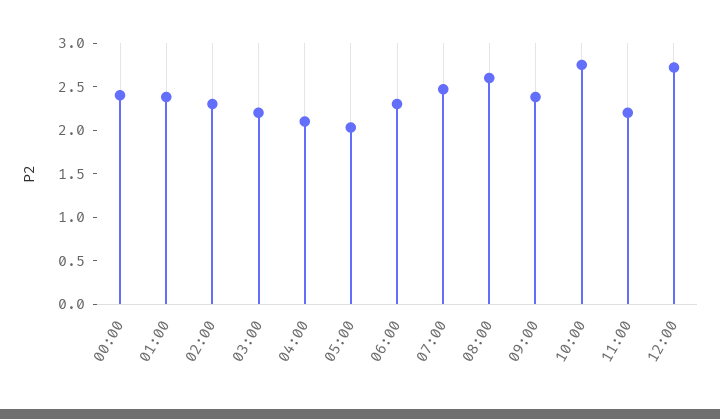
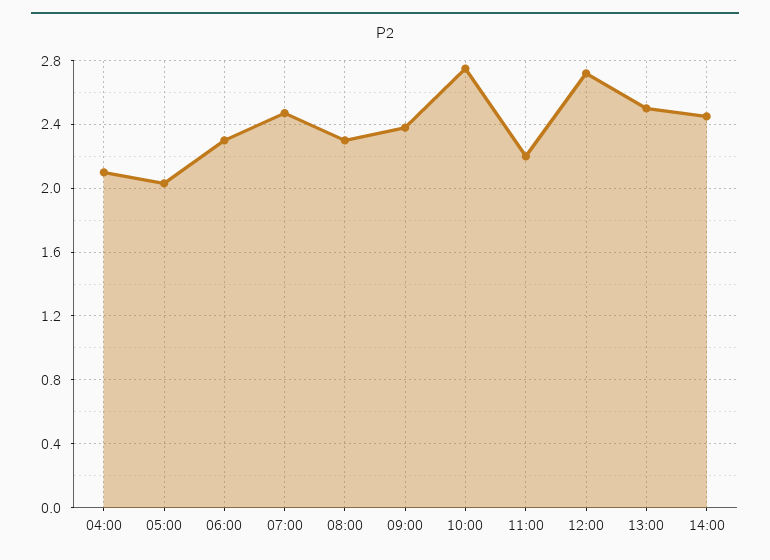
00:00: 2.4 -> none
01:00: 2.4 -> none
02:00: 2.3 -> none
03:00: 2.2 -> none
08:00: 2.6 -> 2.3
13:00: none -> 2.5
14:00: none -> 2.45

